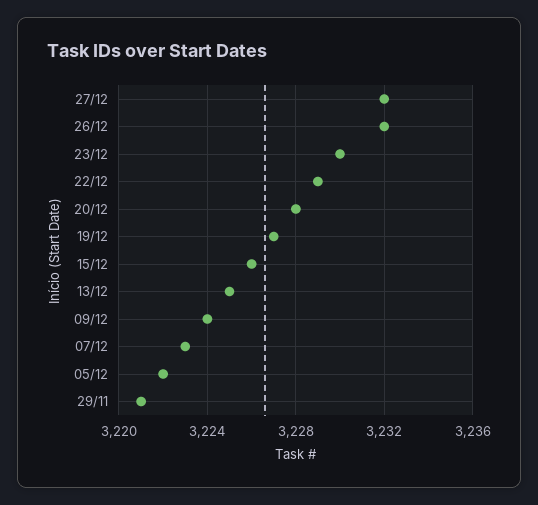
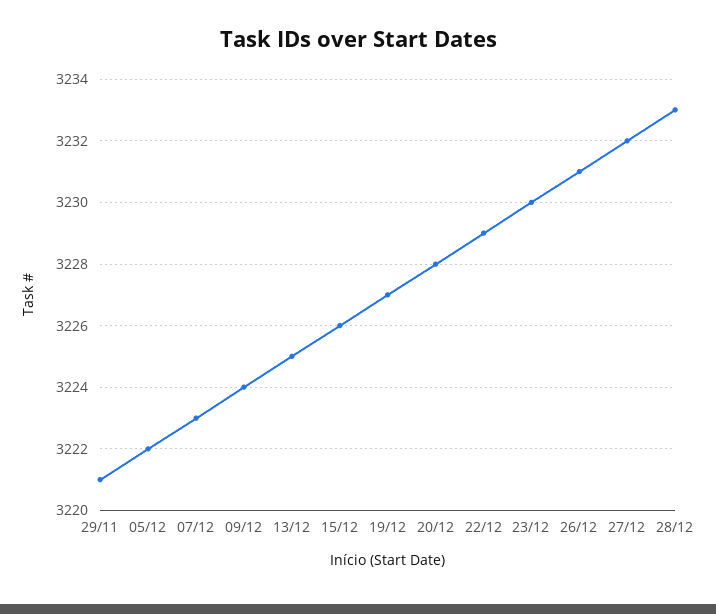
26/12: 3232 -> 3231
28/12: none -> 3233

